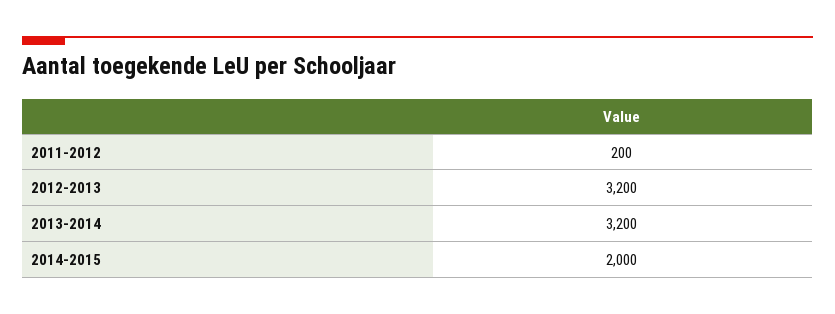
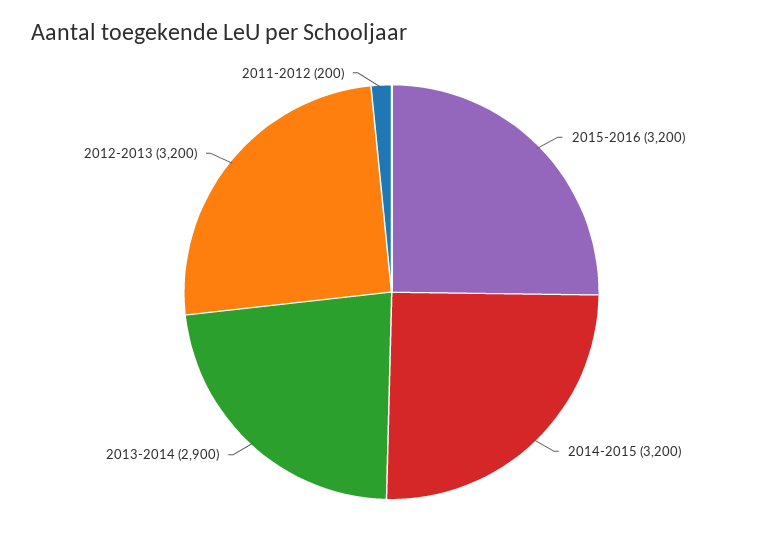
2013-2014: 3200 -> 2900
2014-2015: 2000 -> 3200
2015-2016: none -> 3200

